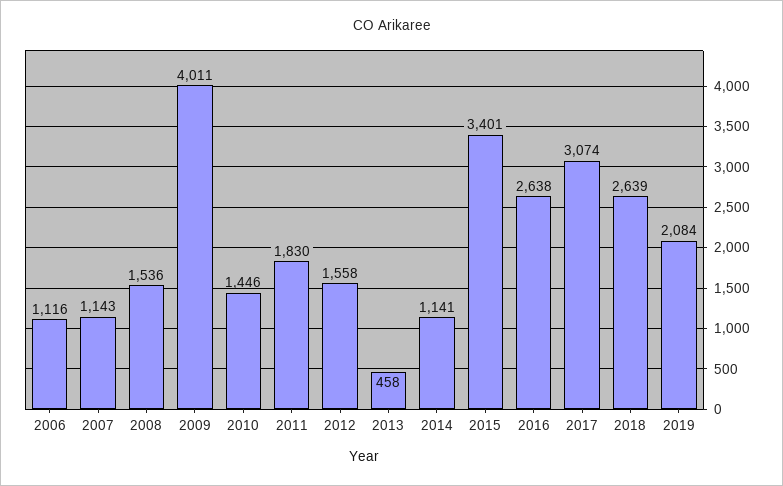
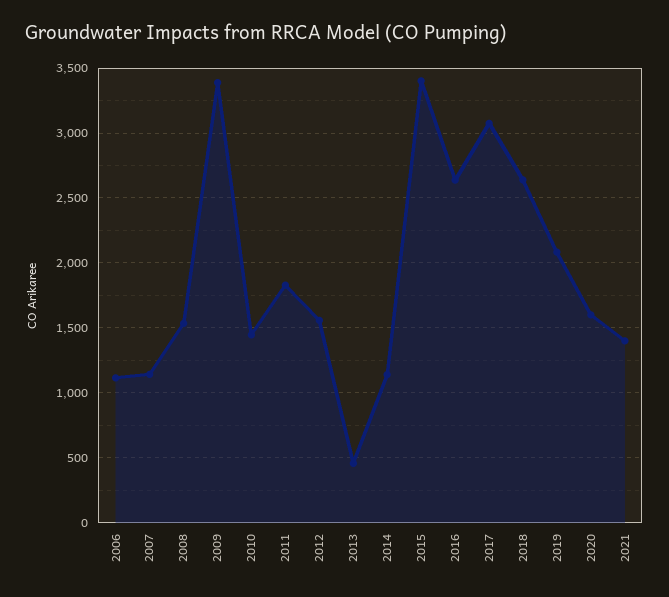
2009: 4011 -> 3400
2020: none -> 1600
2021: none -> 1400

